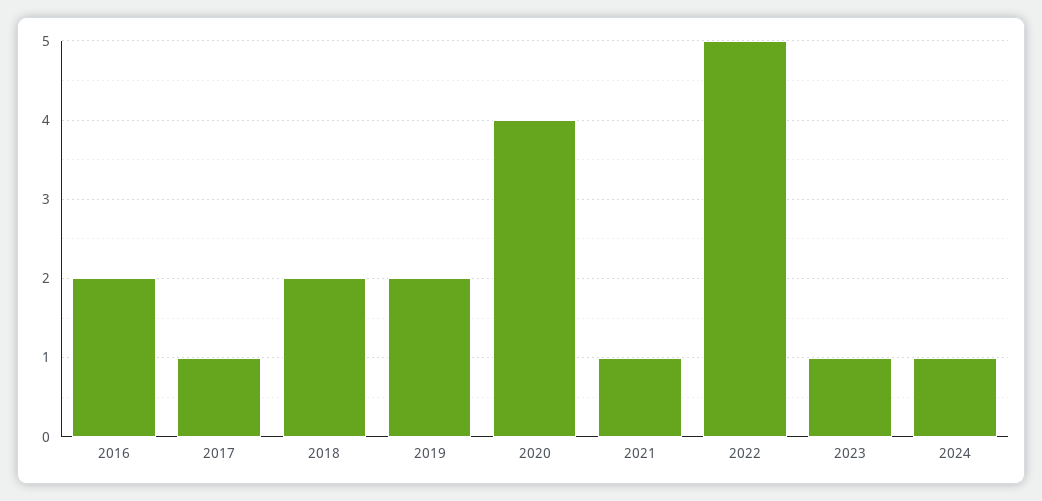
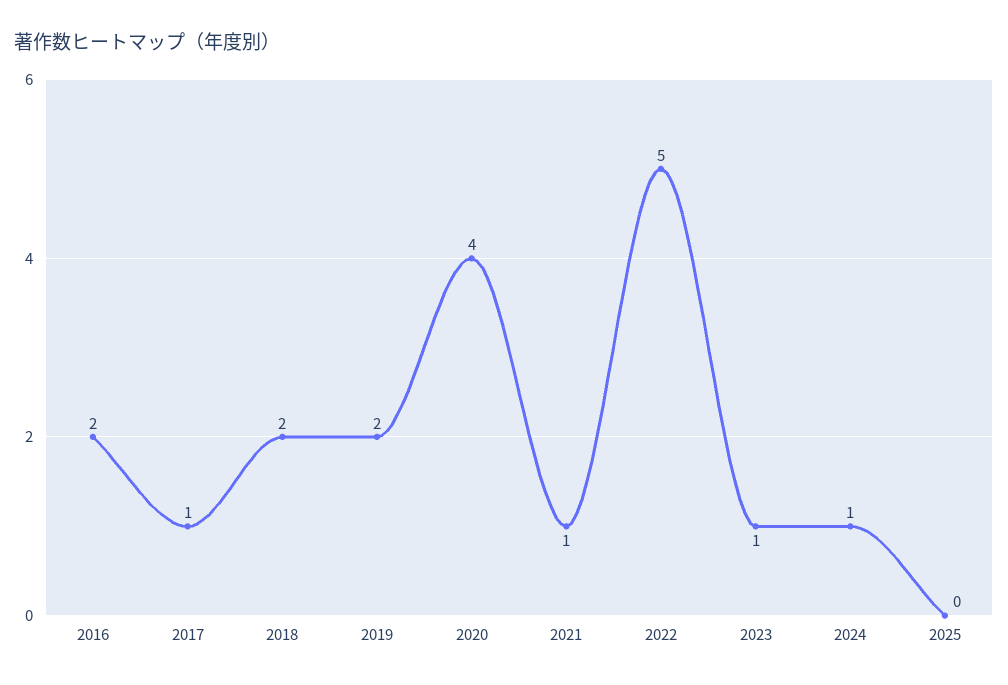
2025: none -> 0

